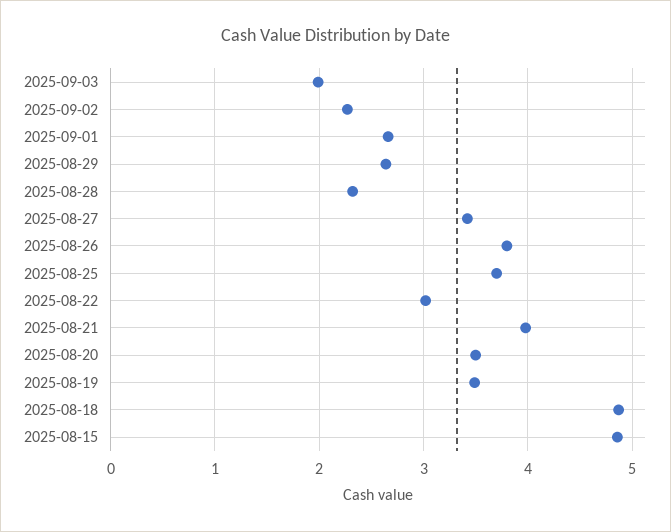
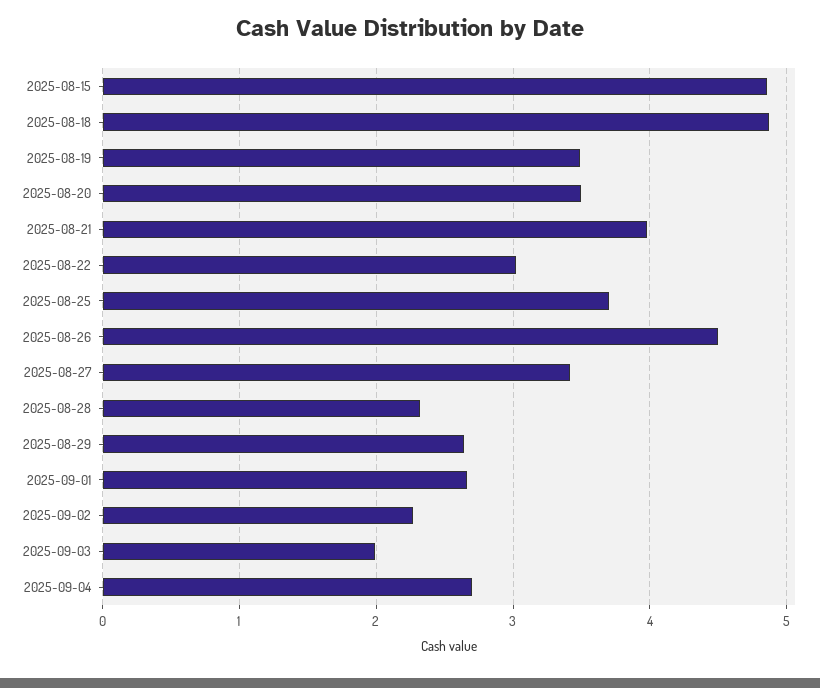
2025-08-26: 3.8 -> 4.5
2025-09-04: none -> 2.7

